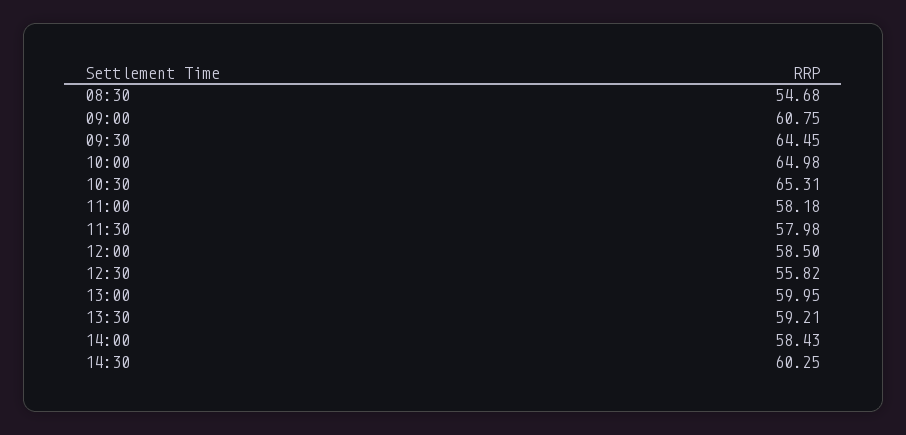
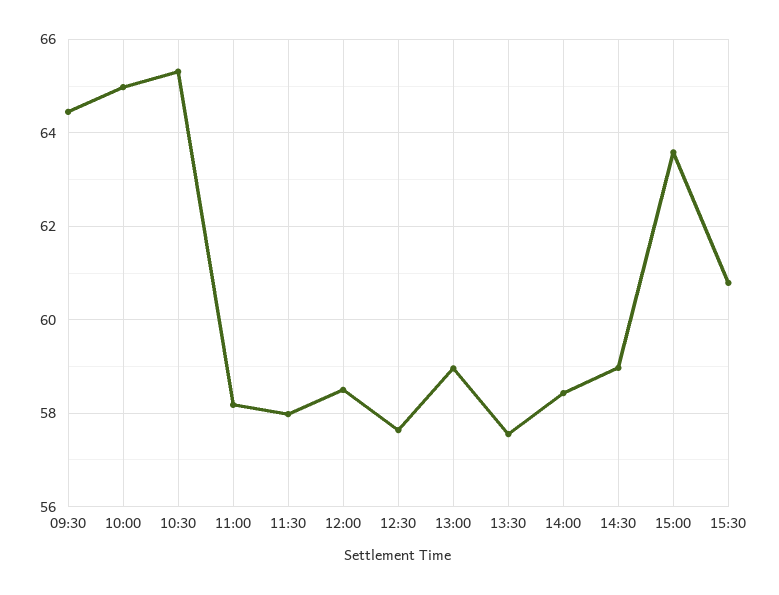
08:30: 54.68 -> none
09:00: 60.75 -> none
12:30: 55.82 -> 57.6
13:00: 59.95 -> 59
13:30: 59.21 -> 57.6
14:30: 60.25 -> 59
15:00: none -> 63.6
15:30: none -> 60.8

